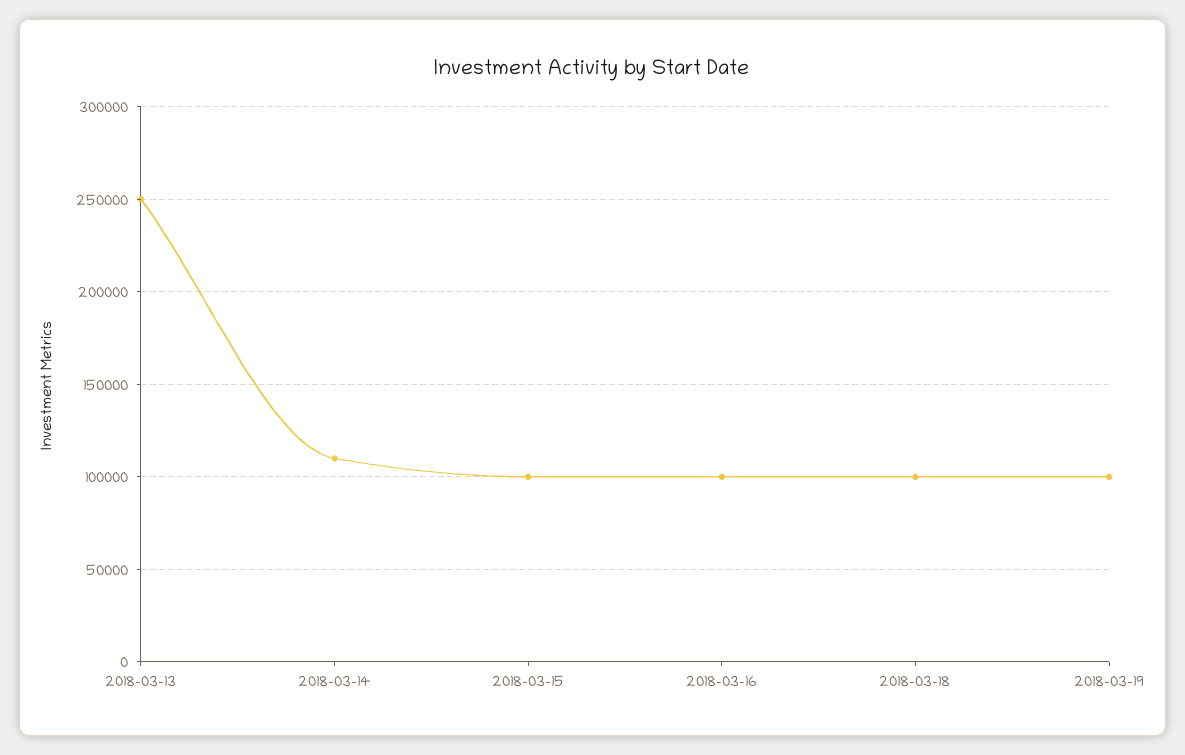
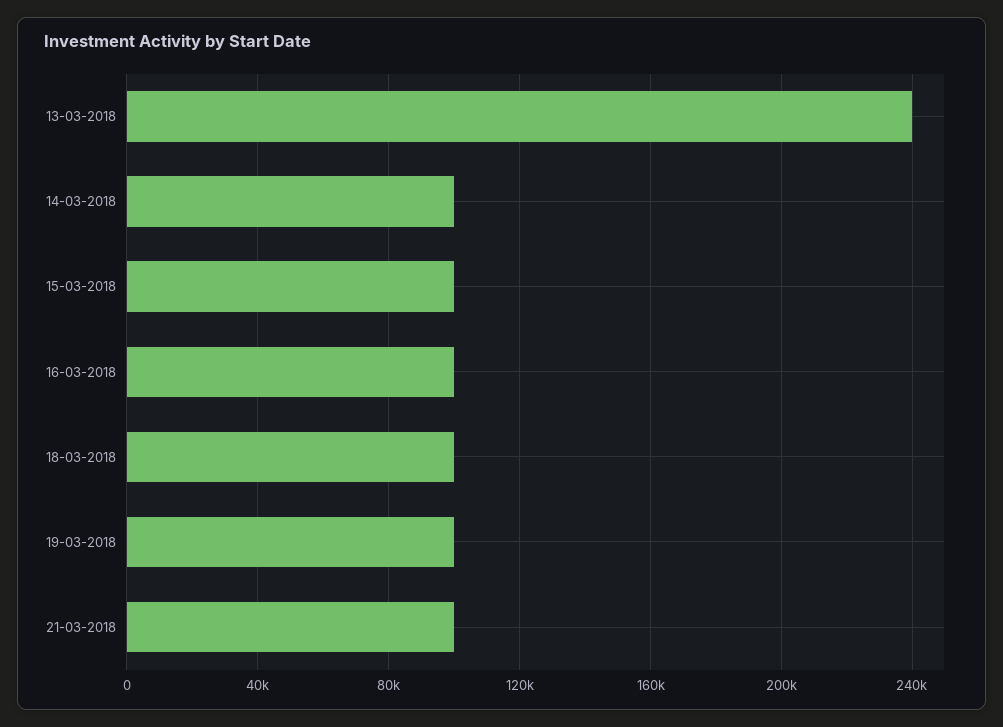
2018-03-13: 250000 -> 240000
2018-03-14: 110000 -> 100000
21-03-2018: none -> 100000

